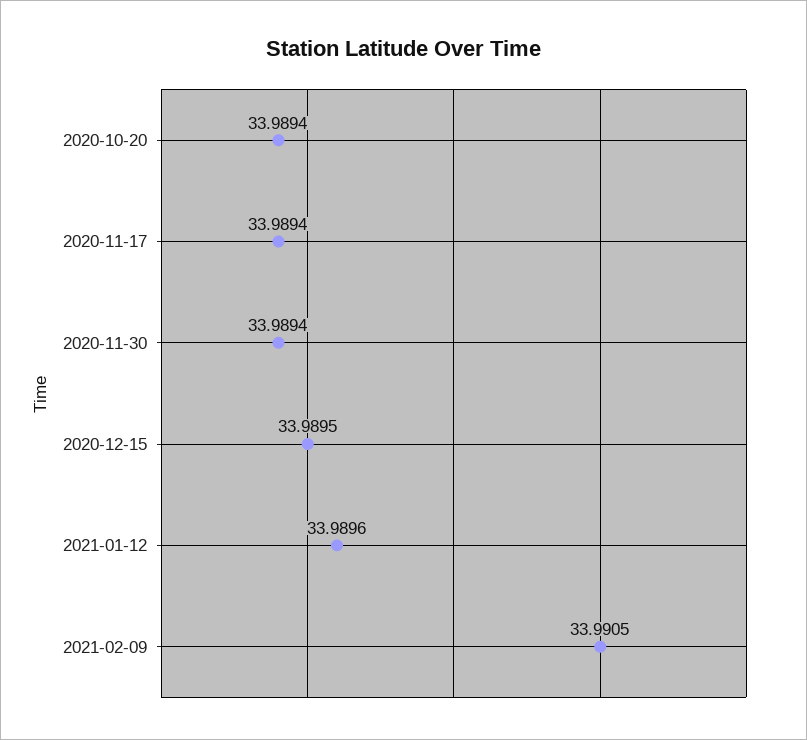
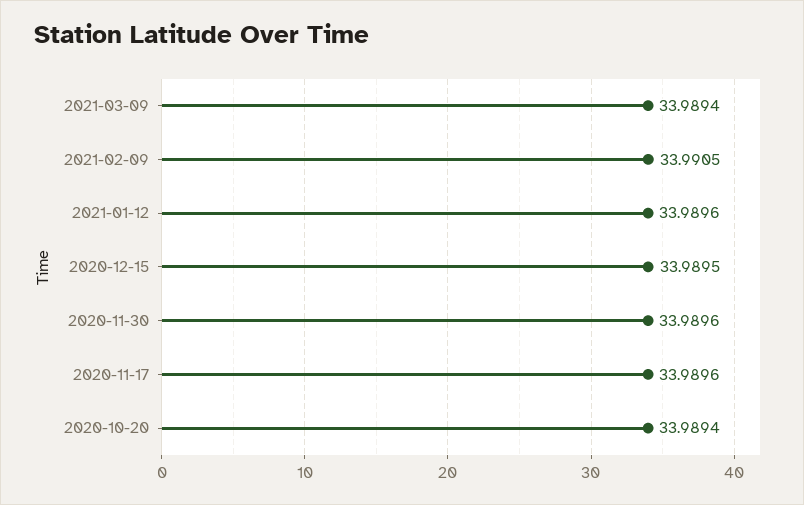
2020-11-17: 33.9894 -> 33.9896
2020-11-30: 33.9894 -> 33.9896
2021-03-09: none -> 33.9894

